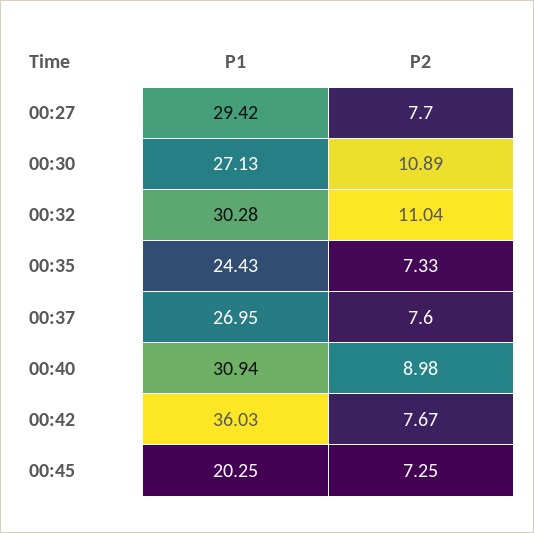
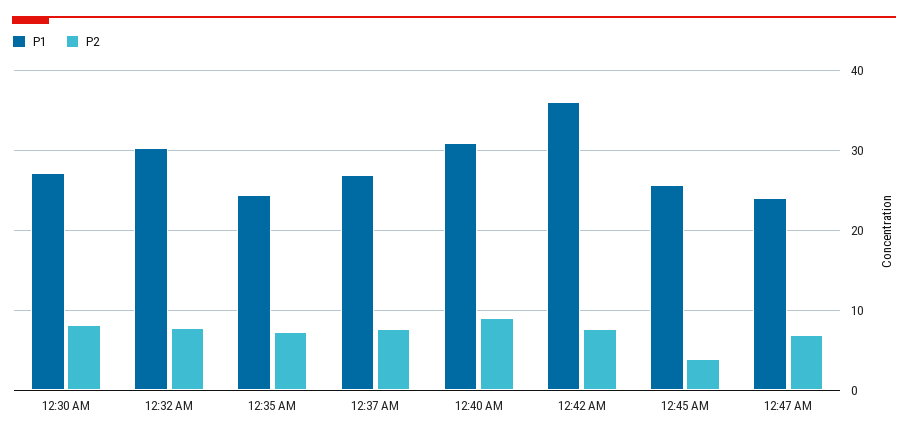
P1, 00:27: 29.42 -> none
P2, 00:27: 7.7 -> none
P2, 00:30: 10.89 -> 8
P2, 00:32: 11.04 -> 8
P1, 00:45: 20.25 -> 26
P2, 00:45: 7.25 -> 4
P1, 12:47 AM: none -> 24
P2, 12:47 AM: none -> 7

